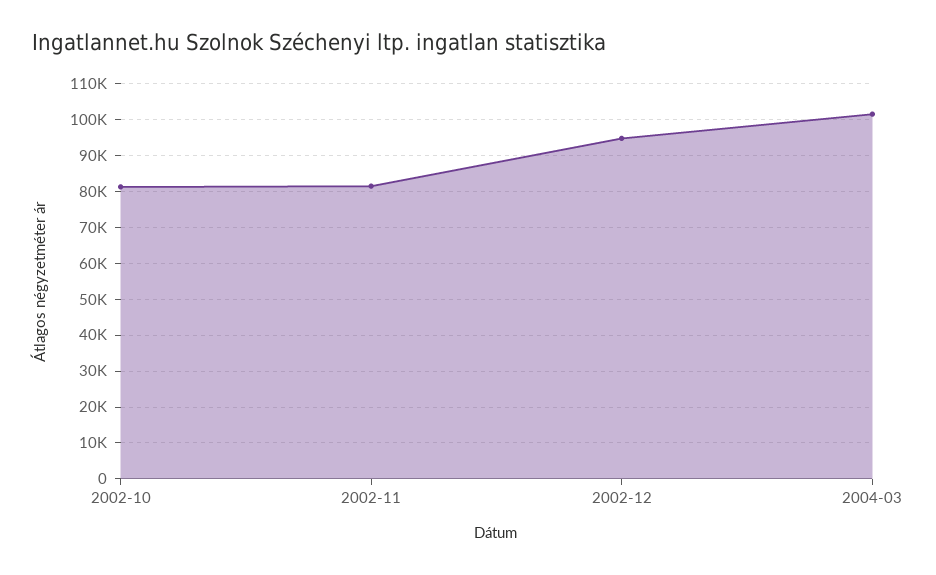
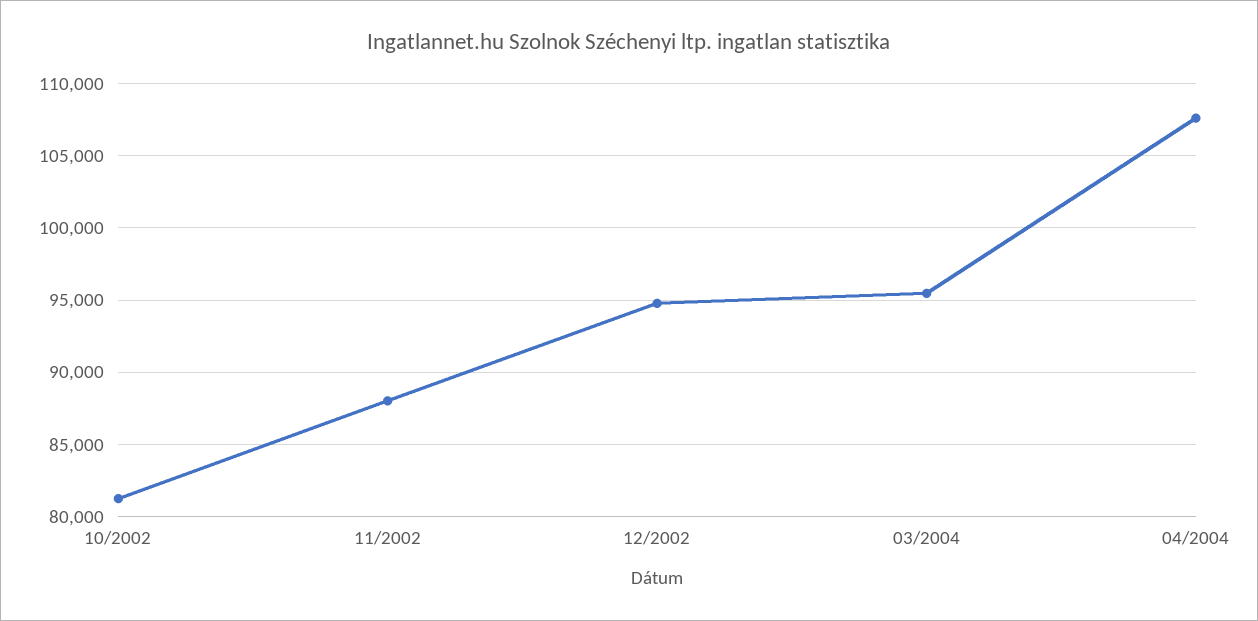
2002-11: 82000 -> 88000
2004-03: 102000 -> 95500
04/2004: none -> 107500

